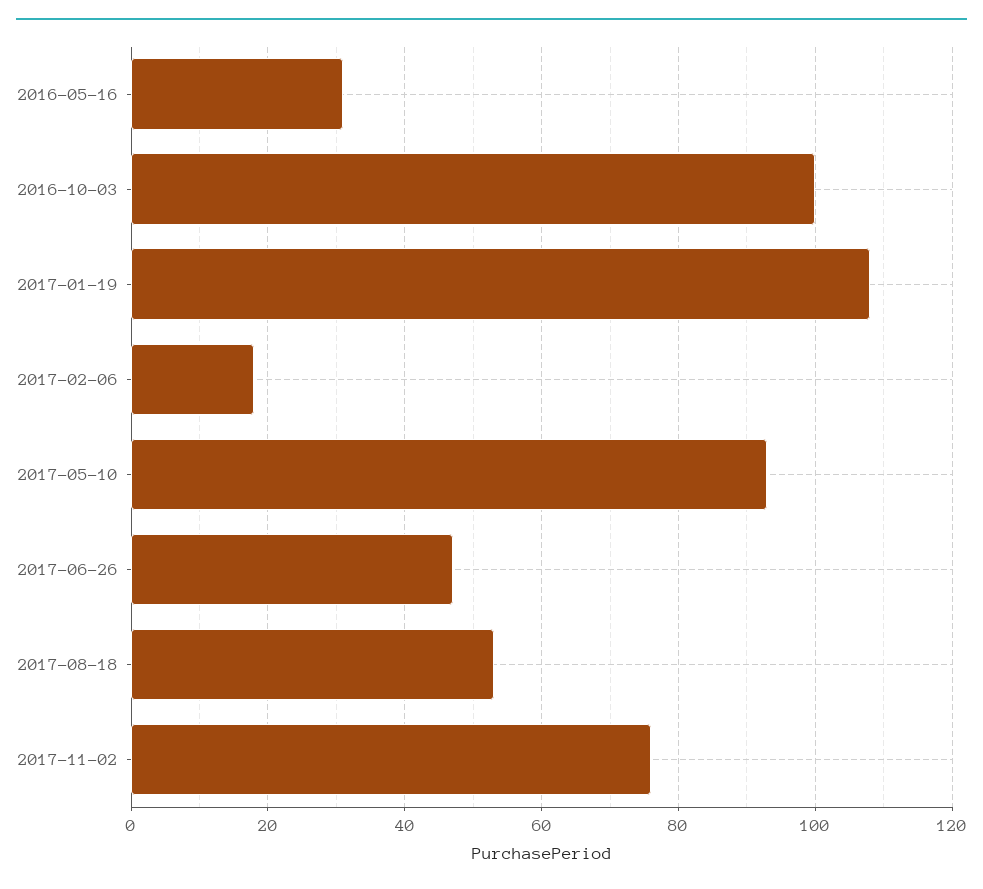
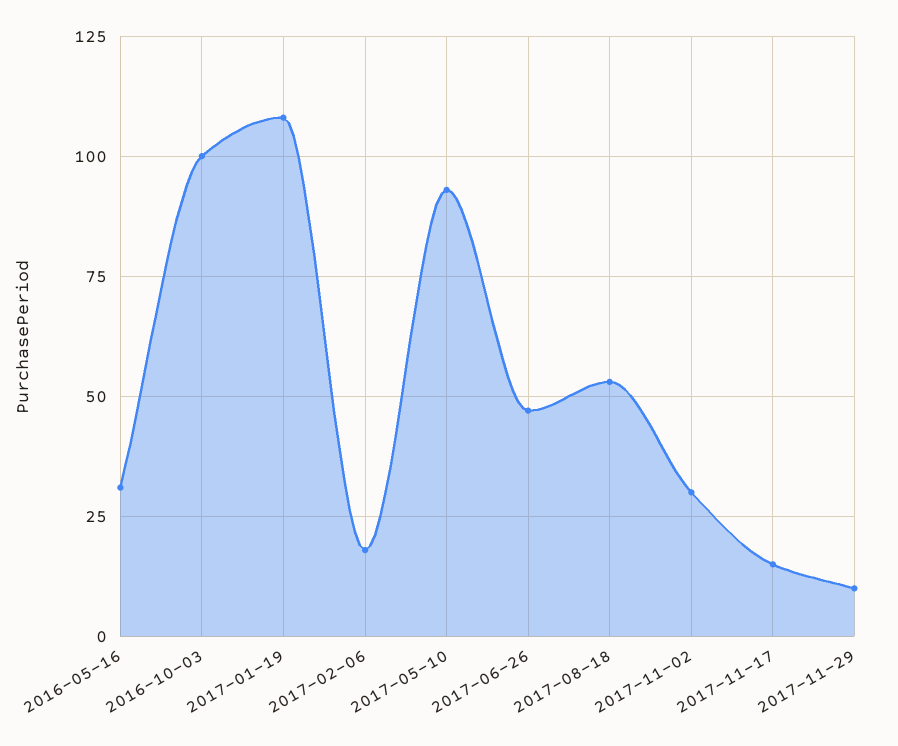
2017-11-02: 75 -> 30
2017-11-17: none -> 15
2017-11-29: none -> 10

